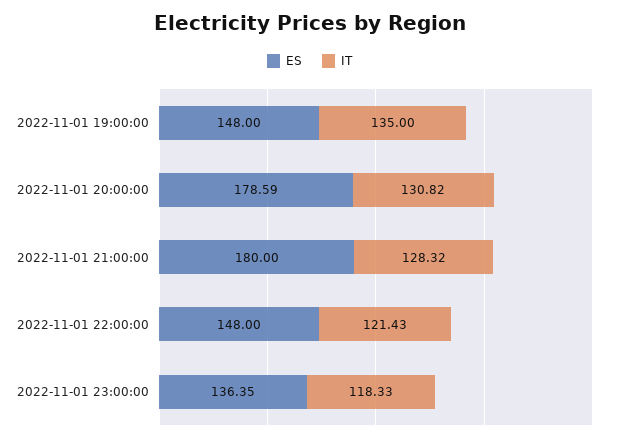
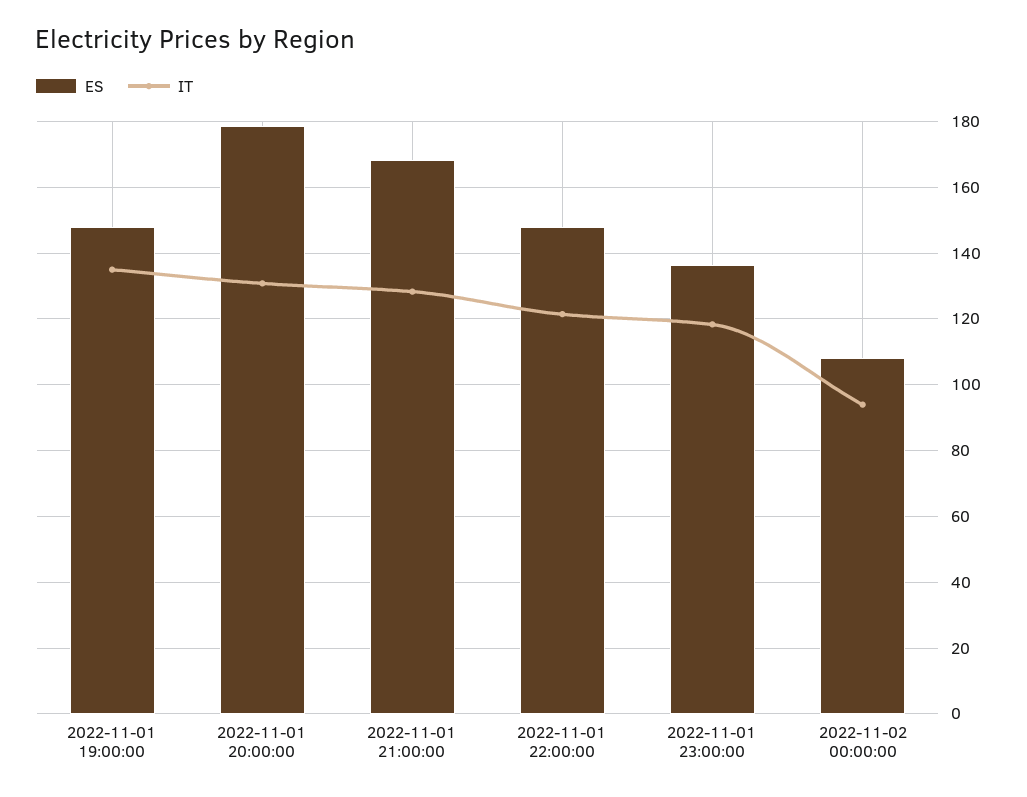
ES, 2022-11-01 21:00:00: 180 -> 168
ES, 2022-11-02 00:00:00: none -> 108
IT, 2022-11-02 00:00:00: none -> 94

